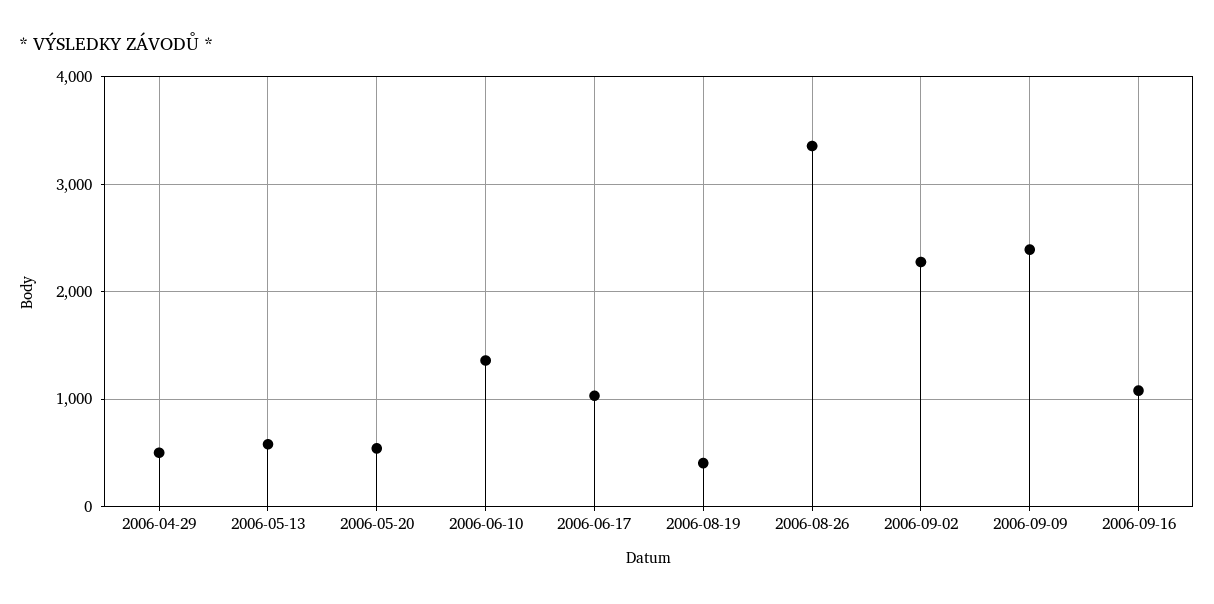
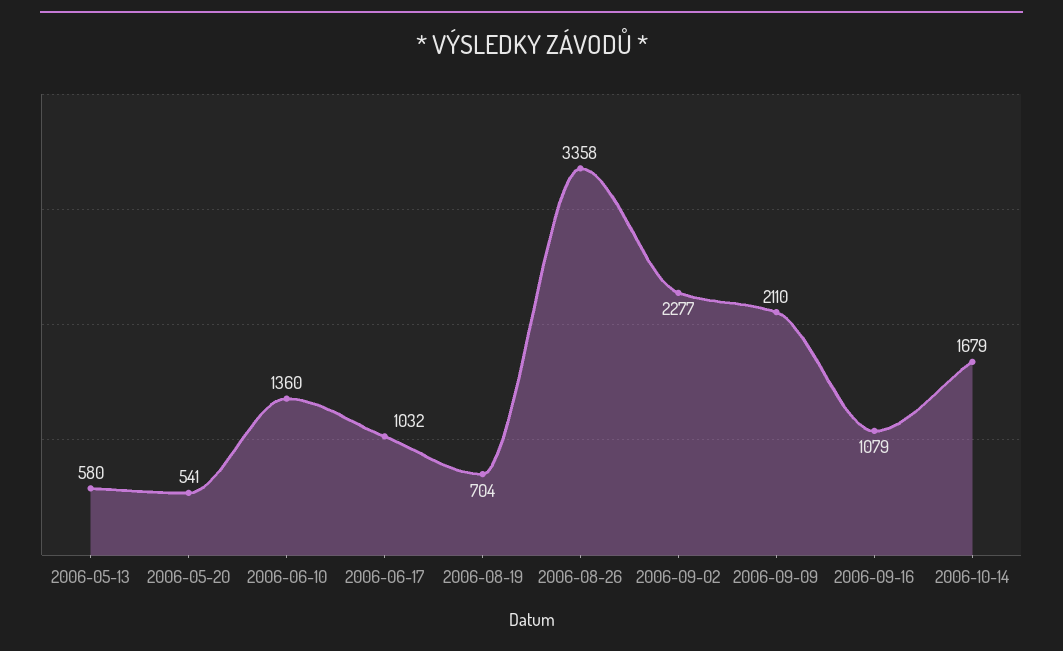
2006-04-29: 500 -> none
2006-08-19: 400 -> 704
2006-09-09: 2400 -> 2110
2006-10-14: none -> 1679

